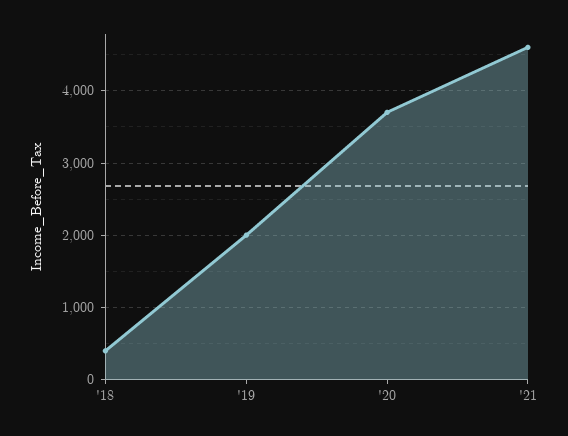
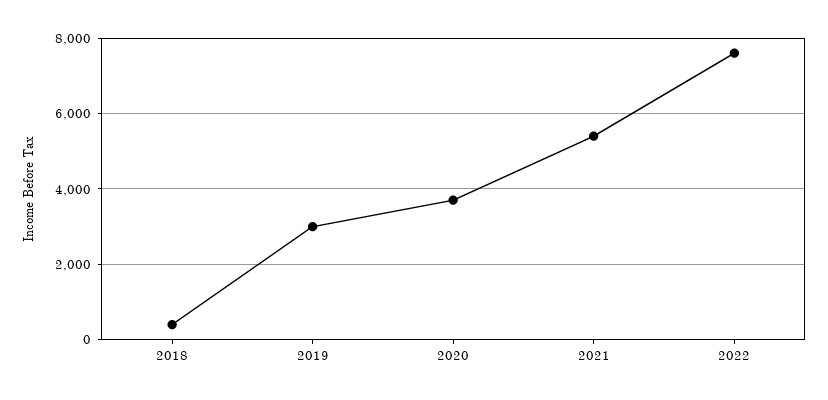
'19: 2000 -> 3000
'21: 4600 -> 5400
2022: none -> 7600

